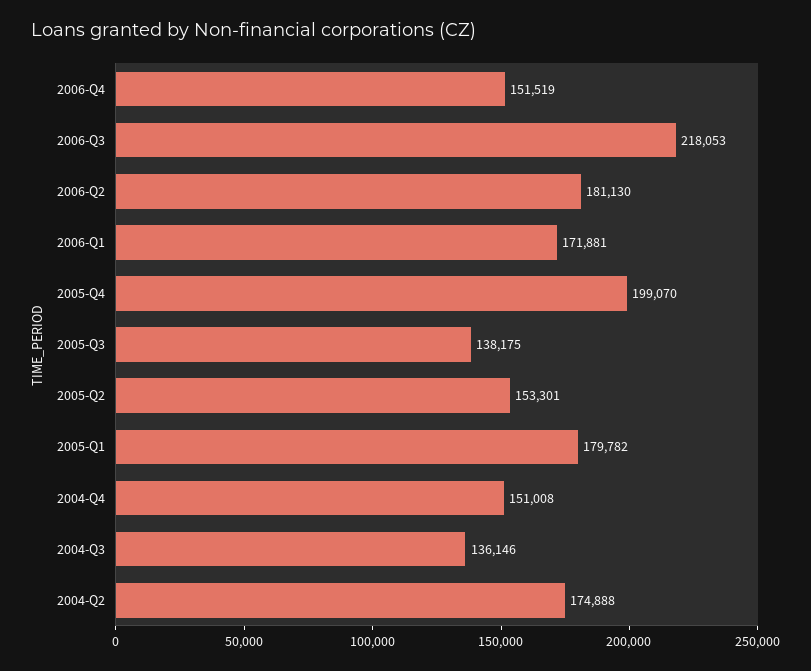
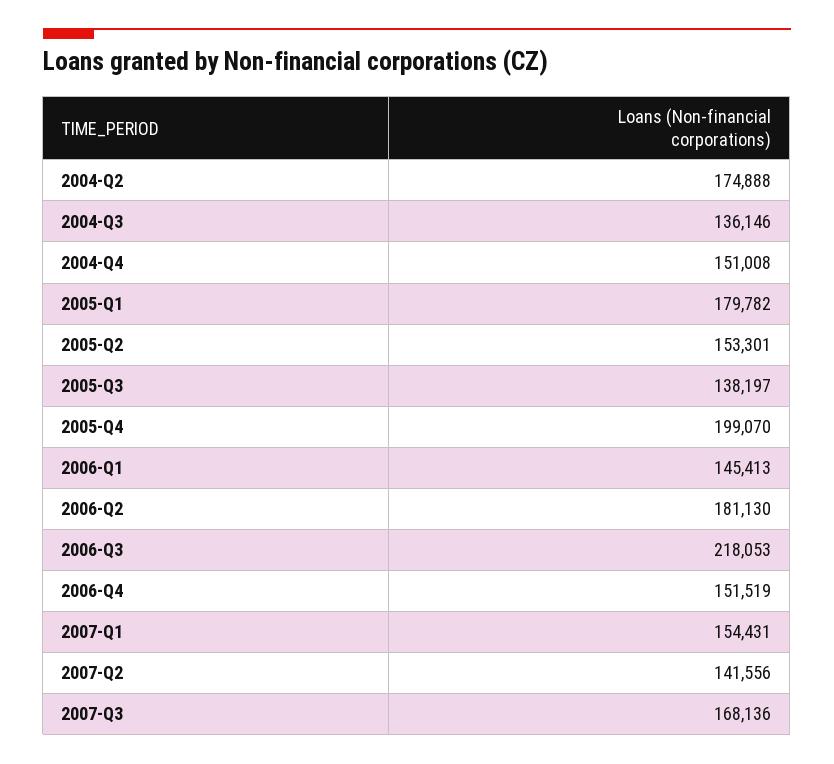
2006-Q1: 171881 -> 145413
2005-Q3: 138175 -> 138197
2007-Q1: none -> 154431
2007-Q2: none -> 141556
2007-Q3: none -> 168136

